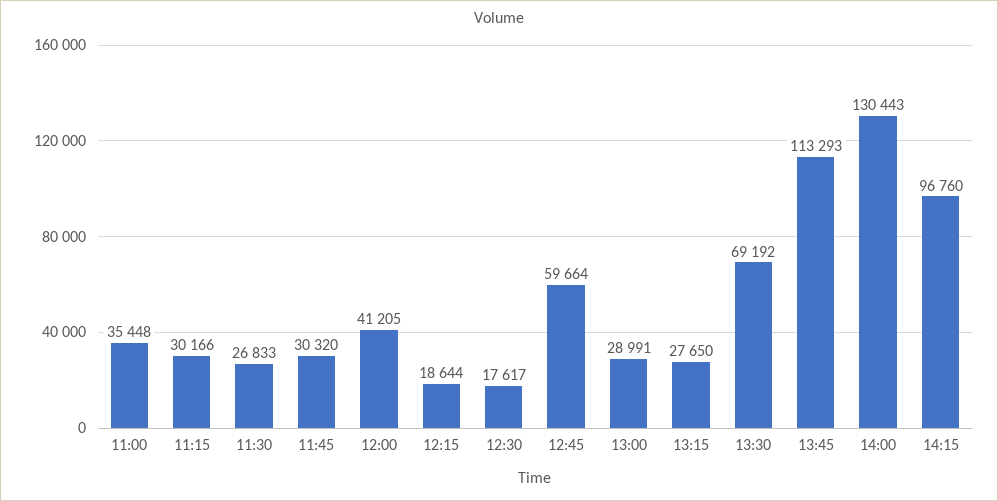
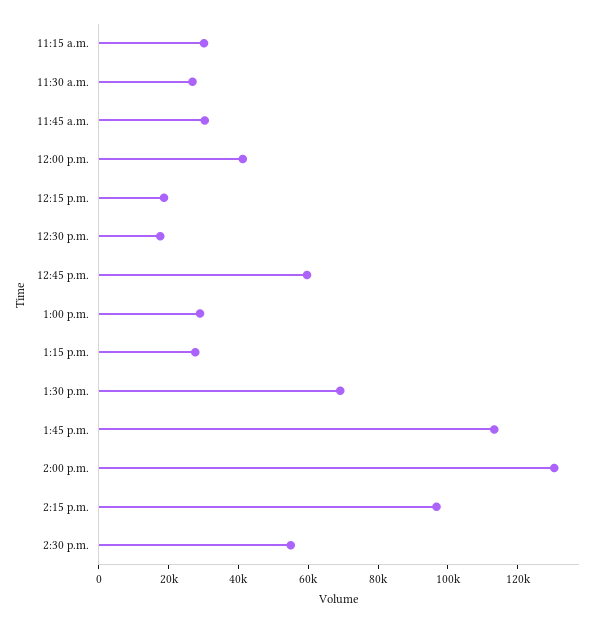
11:00: 35448 -> none
2:30 p.m.: none -> 55000

